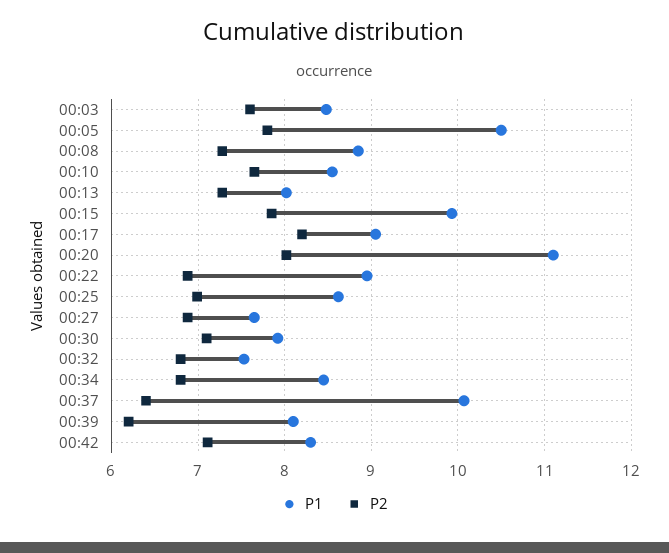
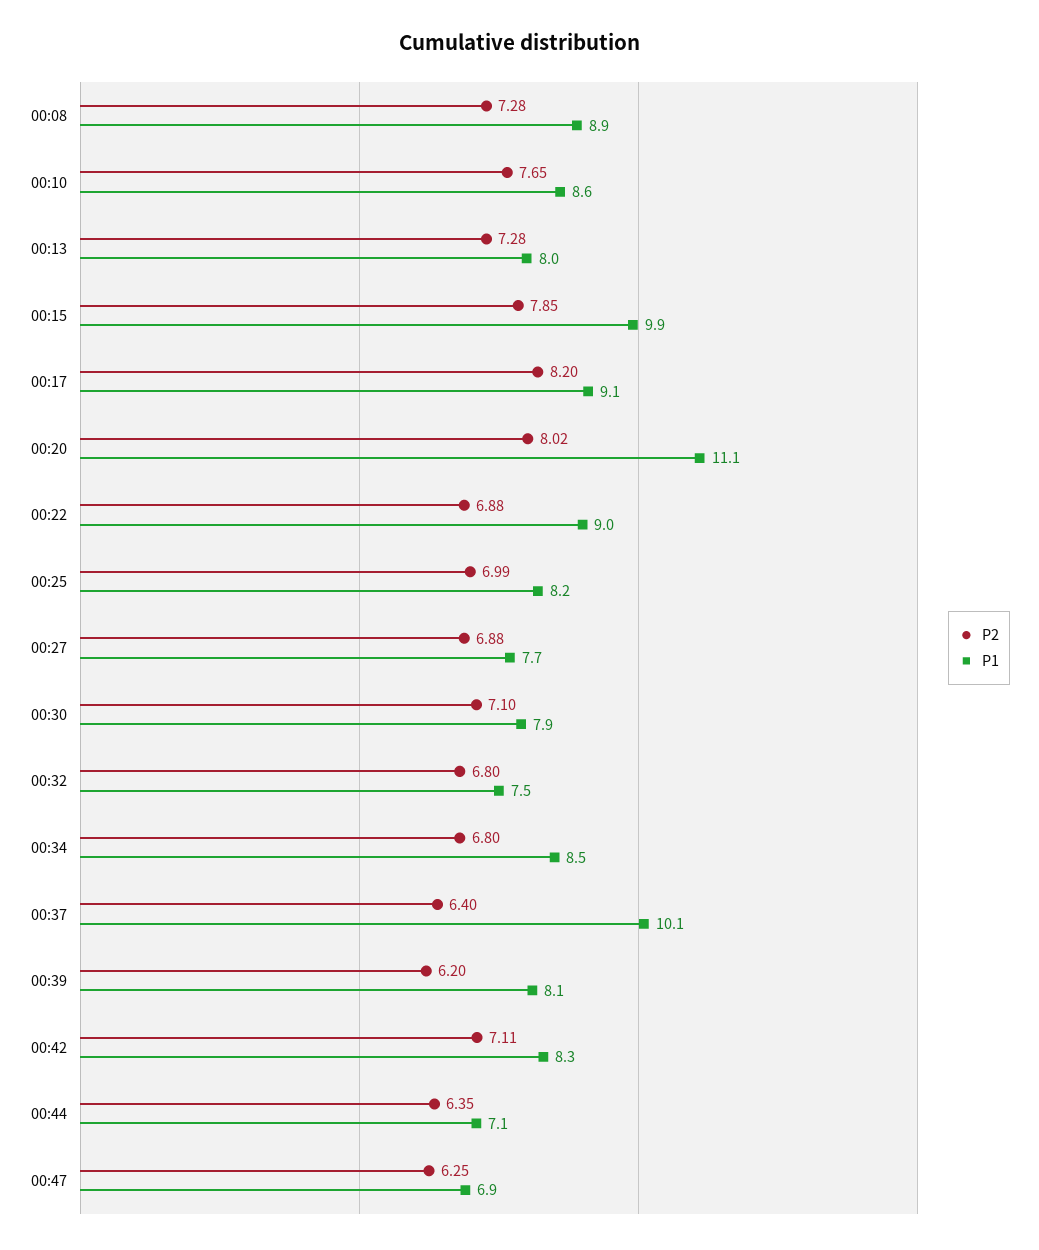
P1, 00:03: 8.5 -> none
P2, 00:03: 7.6 -> none
P1, 00:05: 10.5 -> none
P2, 00:05: 7.8 -> none
P1, 00:25: 8.6 -> 8.2
P2, 00:44: none -> 6.35
P1, 00:44: none -> 7.1
P2, 00:47: none -> 6.25
P1, 00:47: none -> 6.9

